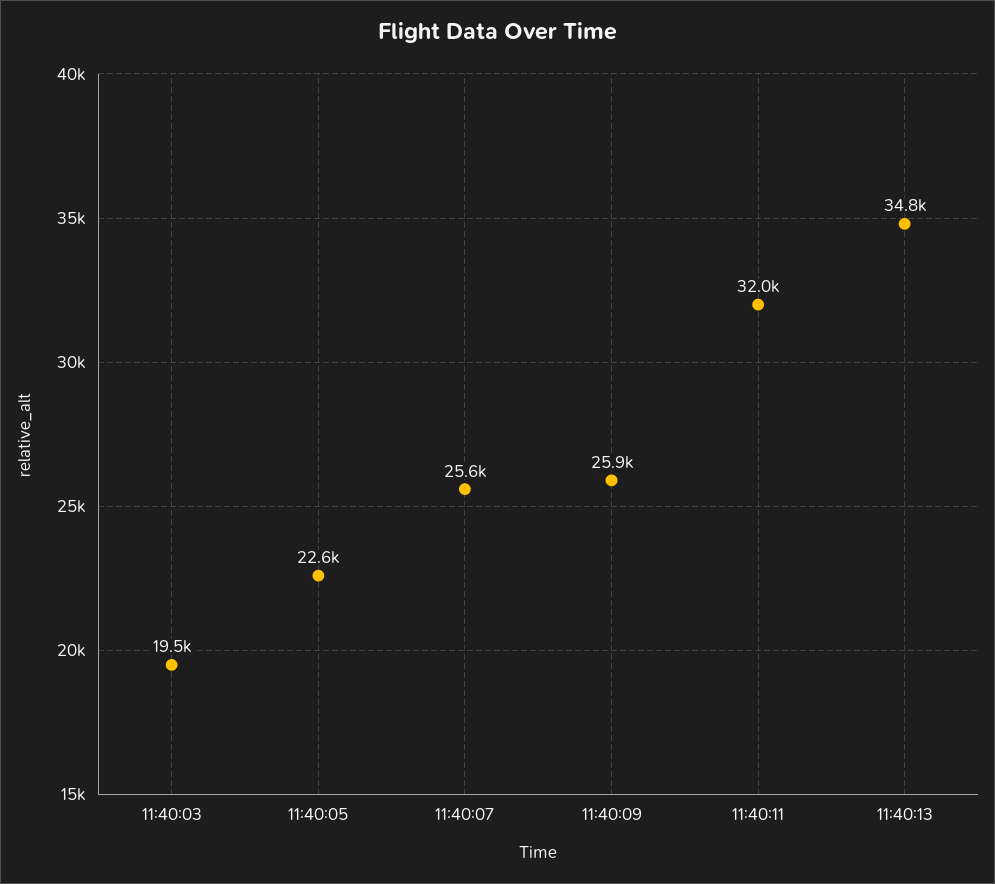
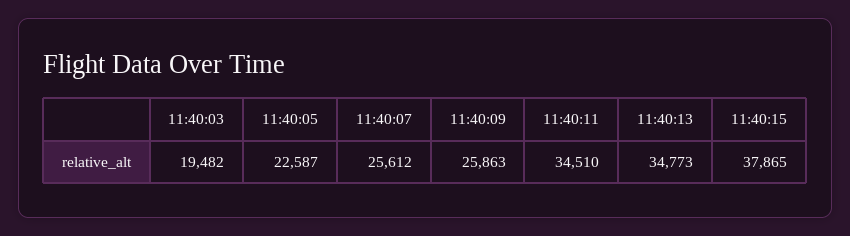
11:40:11: 32000 -> 34510
11:40:15: none -> 37865

